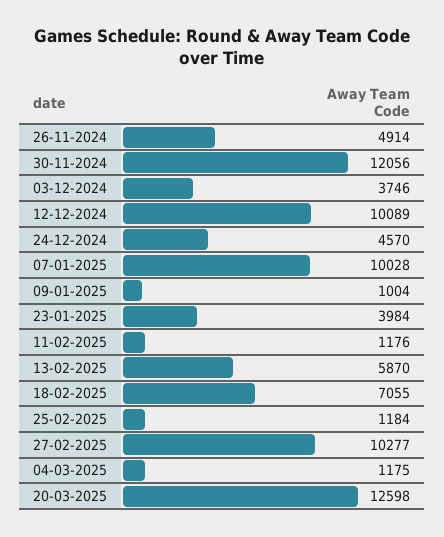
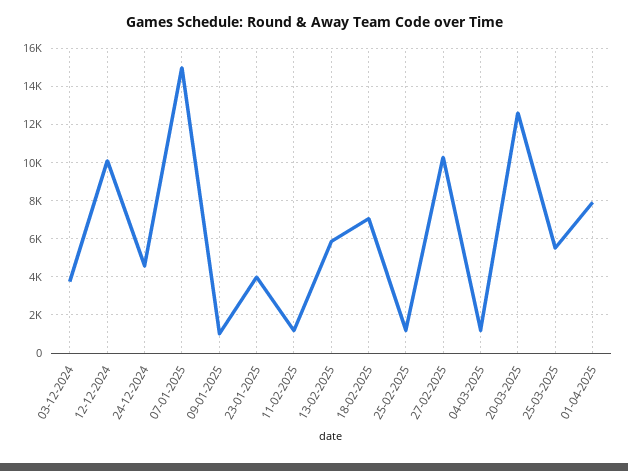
26-11-2024: 4914 -> none
30-11-2024: 12056 -> none
07-01-2025: 10028 -> 15000
25-03-2025: none -> 5500
01-04-2025: none -> 8000

